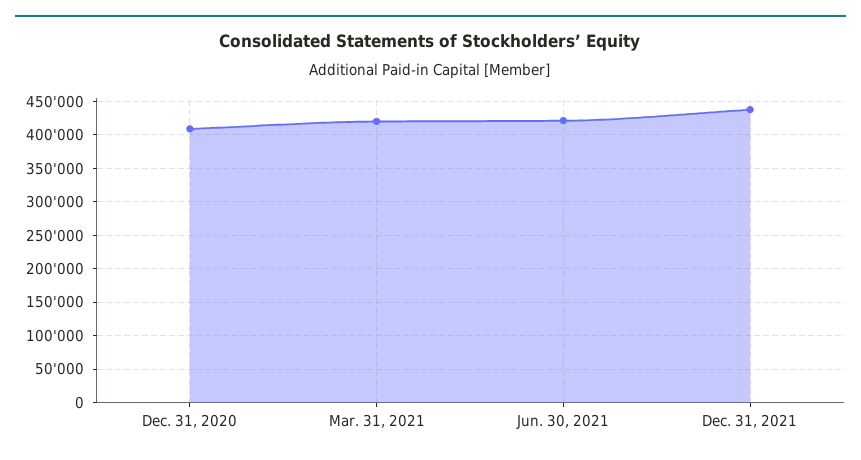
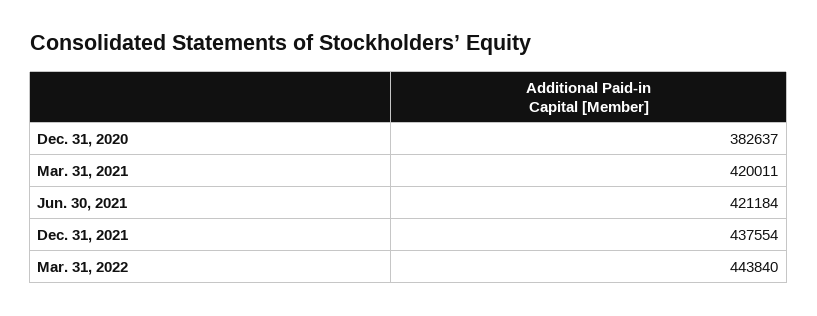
Dec. 31, 2020: 410000 -> 382637
Mar. 31, 2022: none -> 443840

